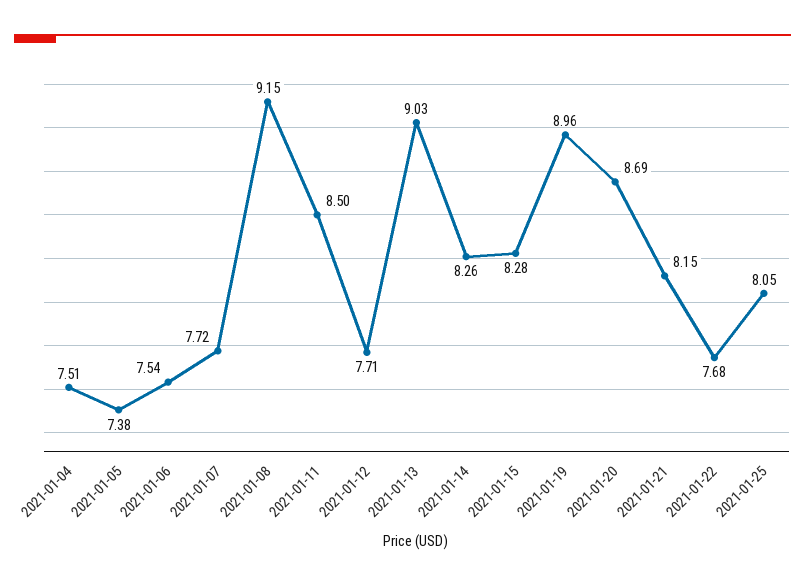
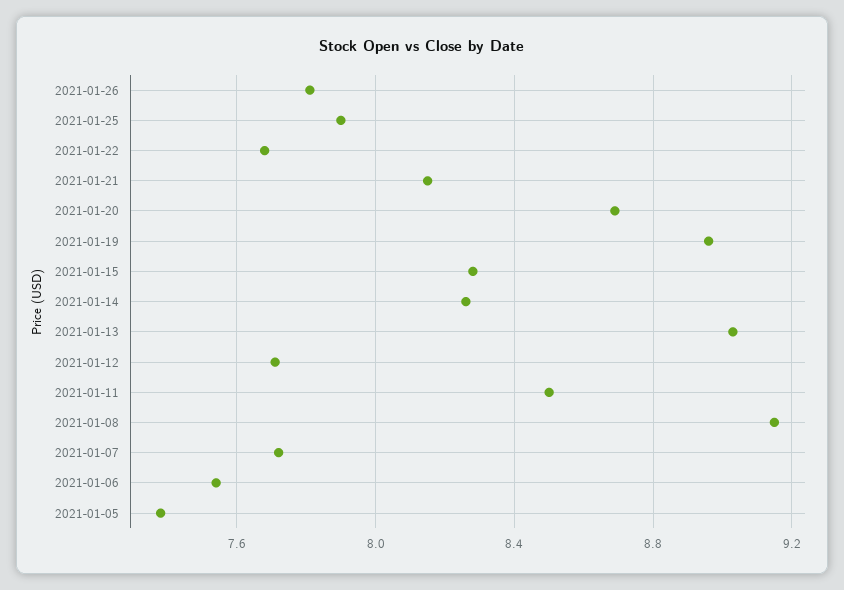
2021-01-04: 7.51 -> none
2021-01-25: 8.05 -> 7.9
2021-01-26: none -> 7.8

